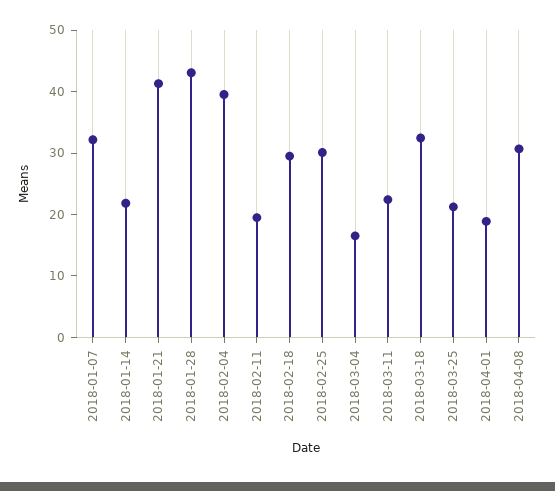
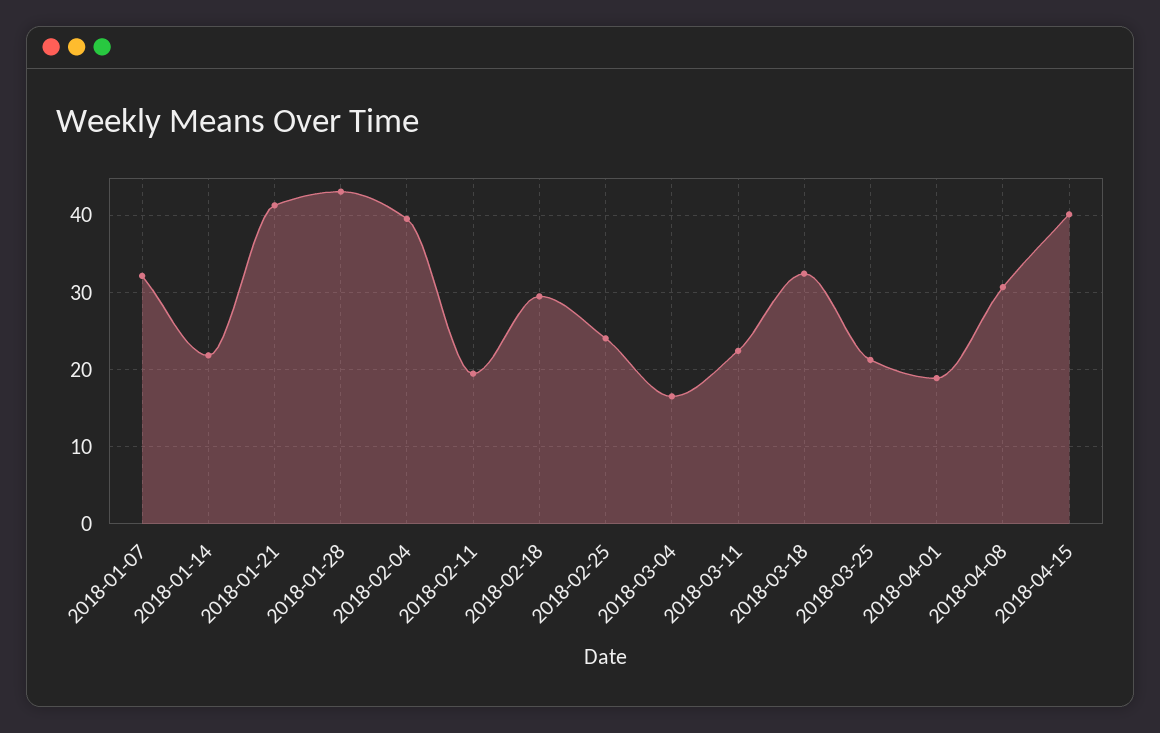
2018-02-25: 30 -> 24
2018-04-15: none -> 40

